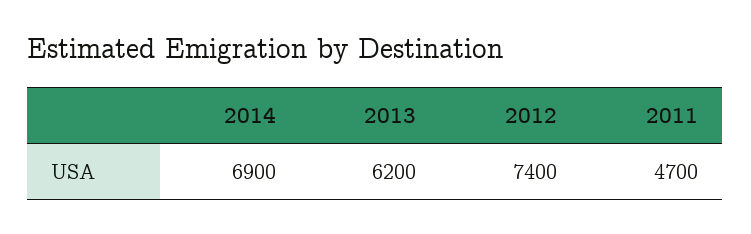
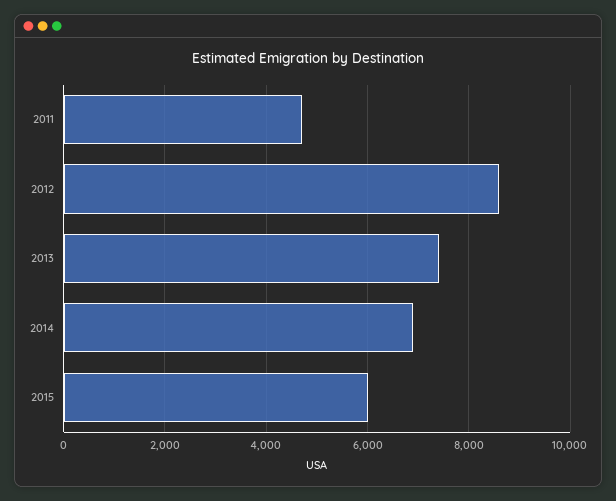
2013: 6200 -> 7400
2012: 7400 -> 8600
2015: none -> 6000

